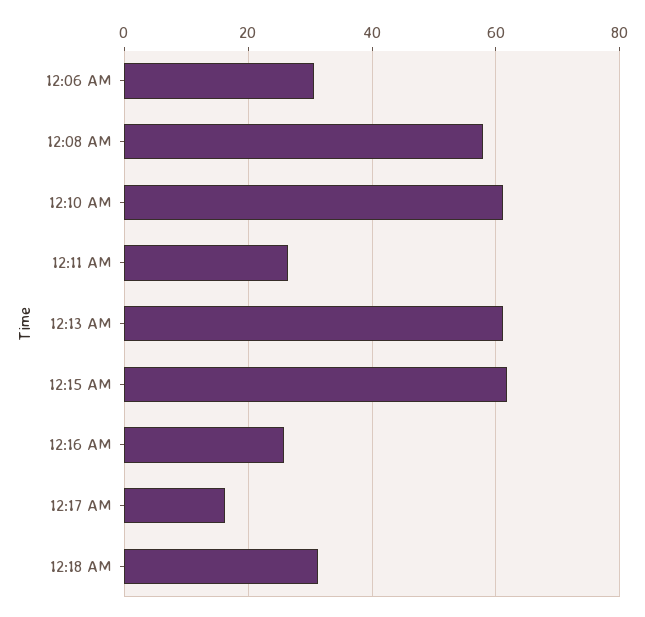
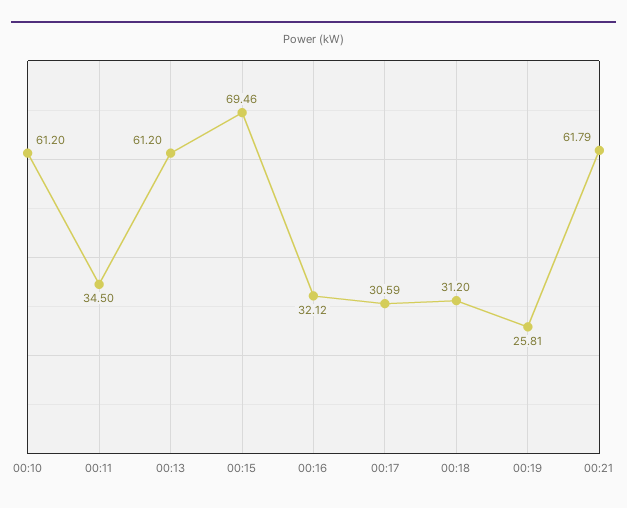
12:06 AM: 30 -> none
12:08 AM: 58 -> none
12:11 AM: 26 -> 34.5
12:15 AM: 62 -> 69.46
12:16 AM: 26 -> 32.12
12:17 AM: 16 -> 30.59
00:19: none -> 25.81
00:21: none -> 61.79

